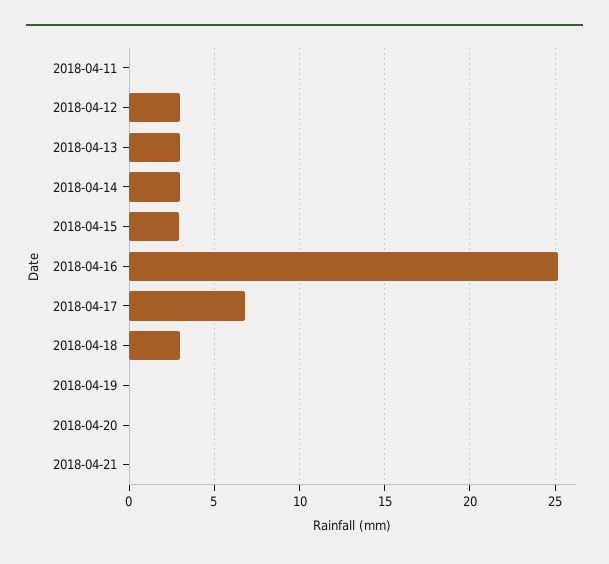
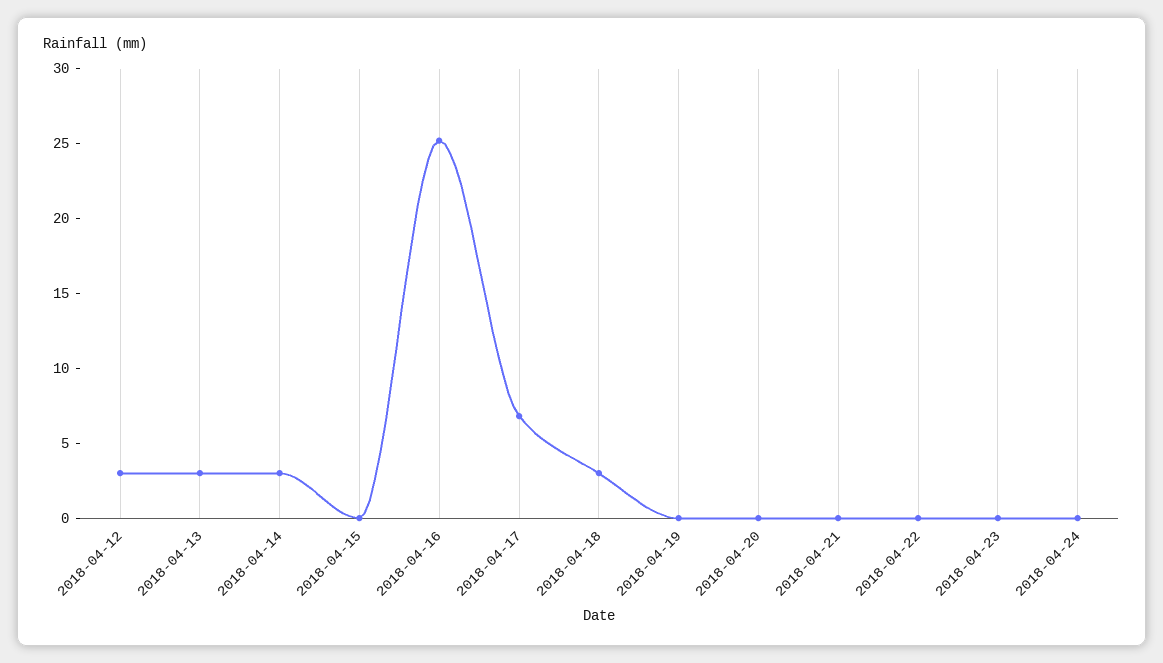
2018-04-11: 0 -> none
2018-04-15: 3 -> 0
2018-04-22: none -> 0
2018-04-23: none -> 0
2018-04-24: none -> 0

